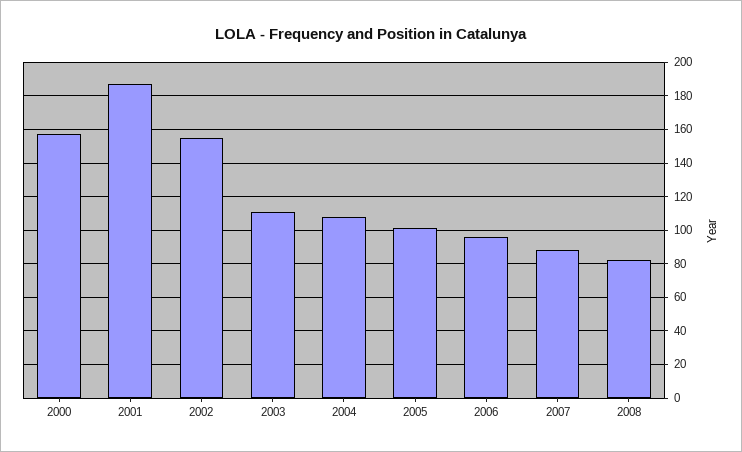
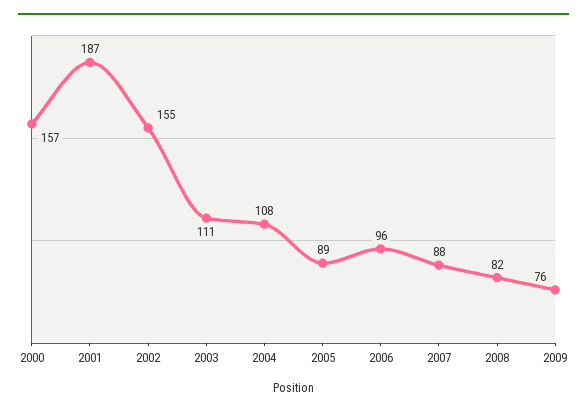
2005: 100 -> 89
2009: none -> 76

